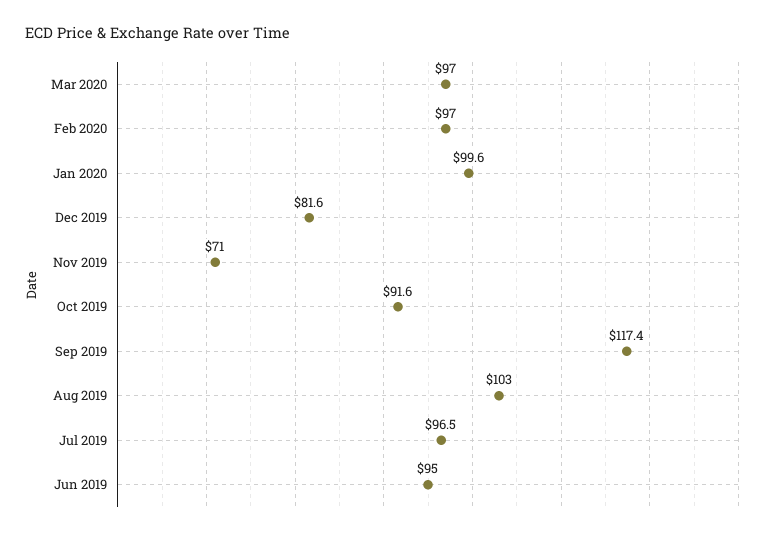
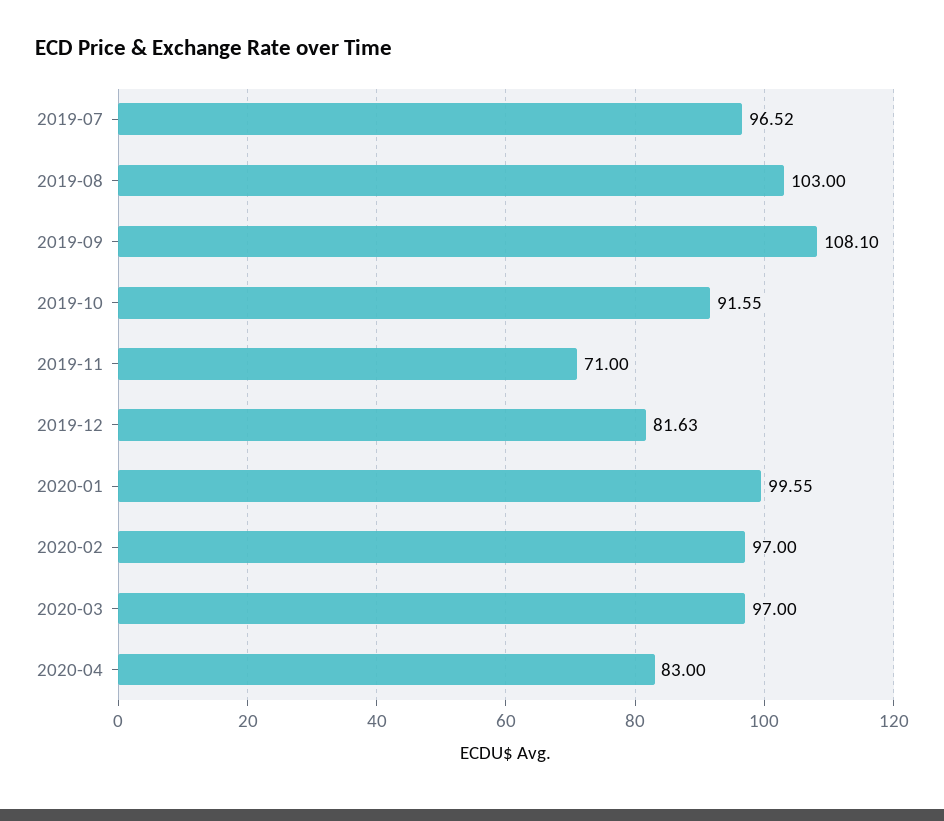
Sep 2019: 117.4 -> 108.1
Jun 2019: 95 -> none
2020-04: none -> 83

